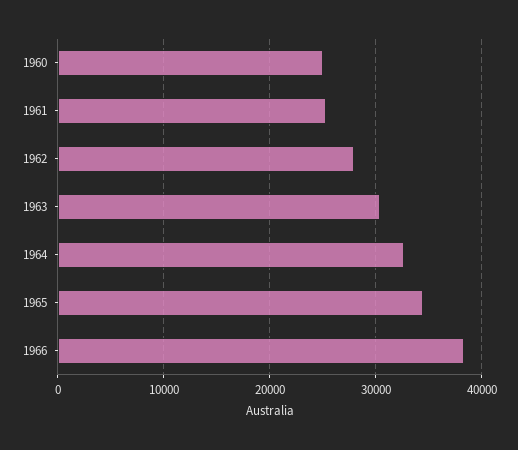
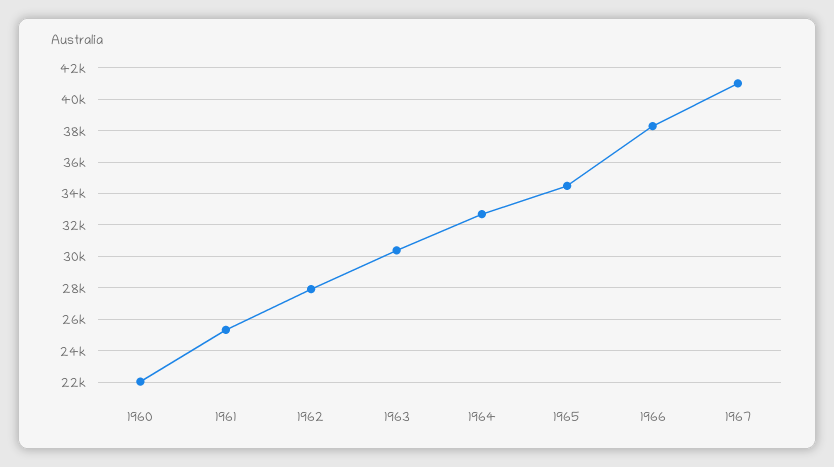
1960: 25000 -> 22000
1967: none -> 41000

